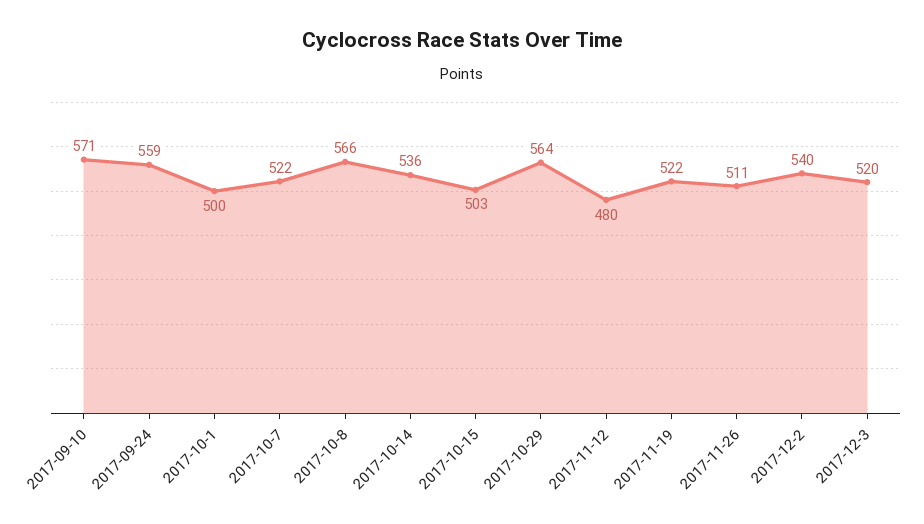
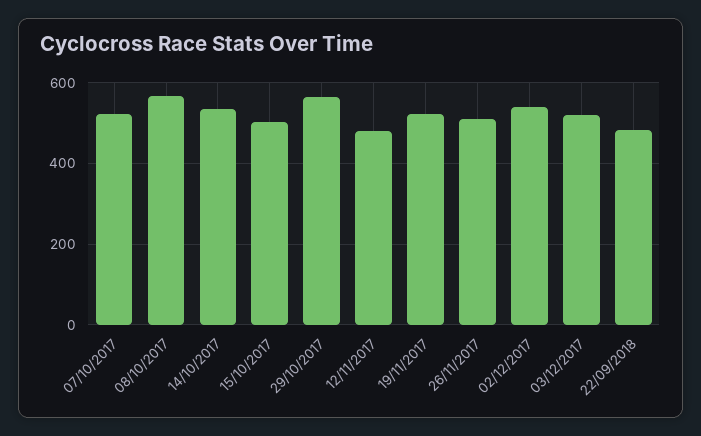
2017-09-10: 571 -> none
2017-09-24: 559 -> none
2017-10-1: 500 -> none
22/09/2018: none -> 480

